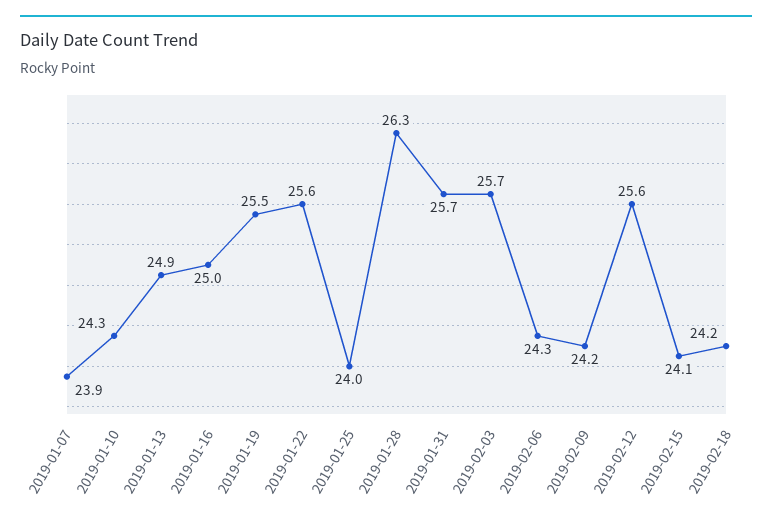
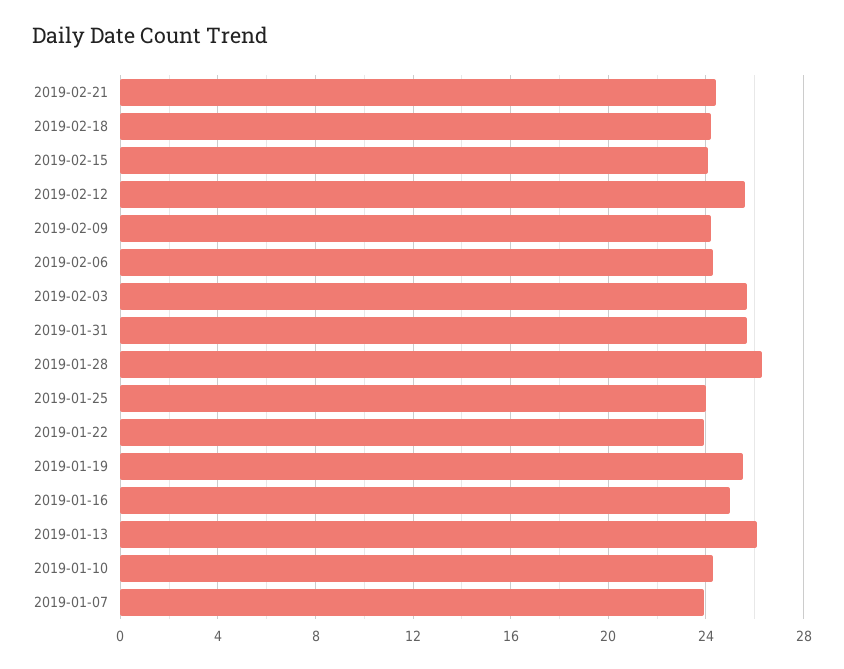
2019-01-13: 24.9 -> 26
2019-01-22: 25.6 -> 24
2019-02-21: none -> 24.5

